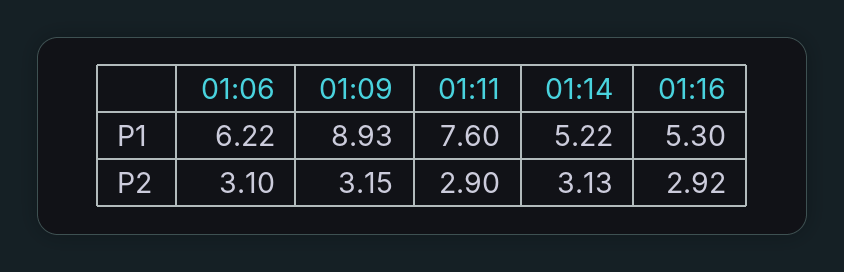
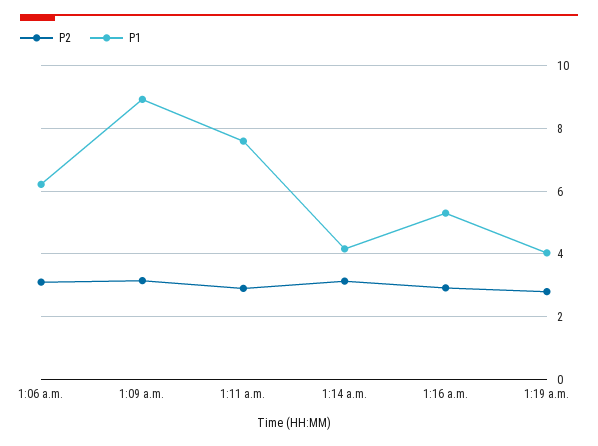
P1, 01:14: 5.22 -> 4.2
P2, 1:19 a.m.: none -> 2.8
P1, 1:19 a.m.: none -> 4

